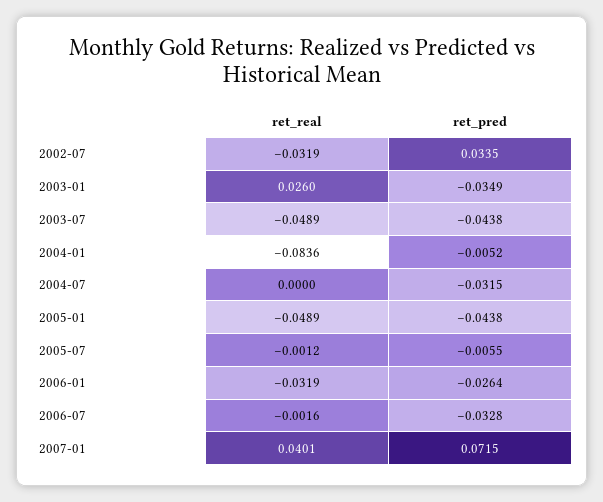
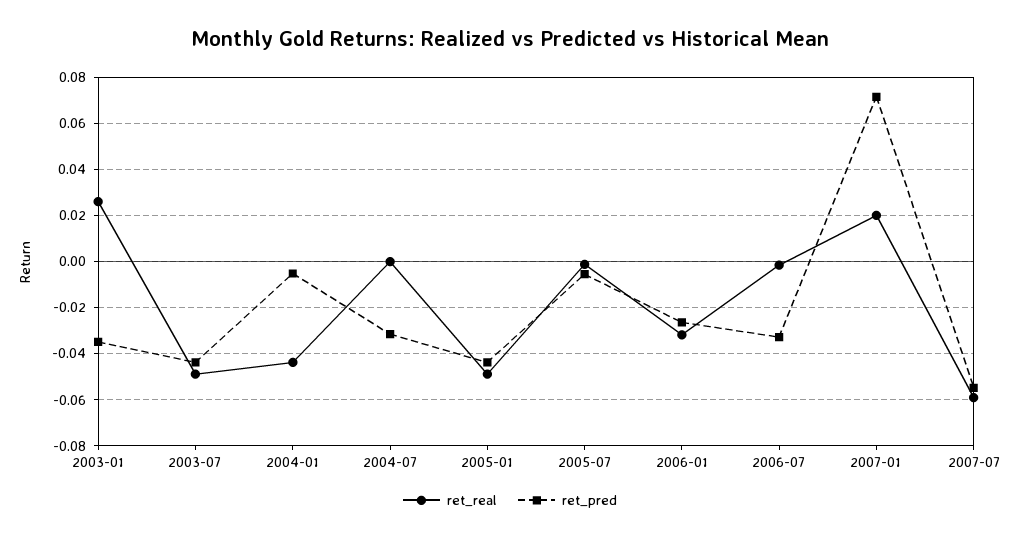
ret_real, 2002-07: -0.0319 -> none
ret_pred, 2002-07: 0.0335 -> none
ret_real, 2004-01: -0.0836 -> -0.045
ret_real, 2007-01: 0.0401 -> 0.02
ret_real, 2007-07: none -> -0.06
ret_pred, 2007-07: none -> -0.055

